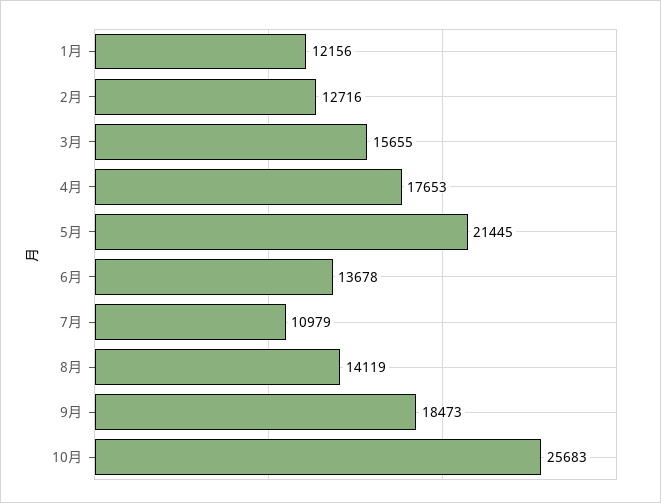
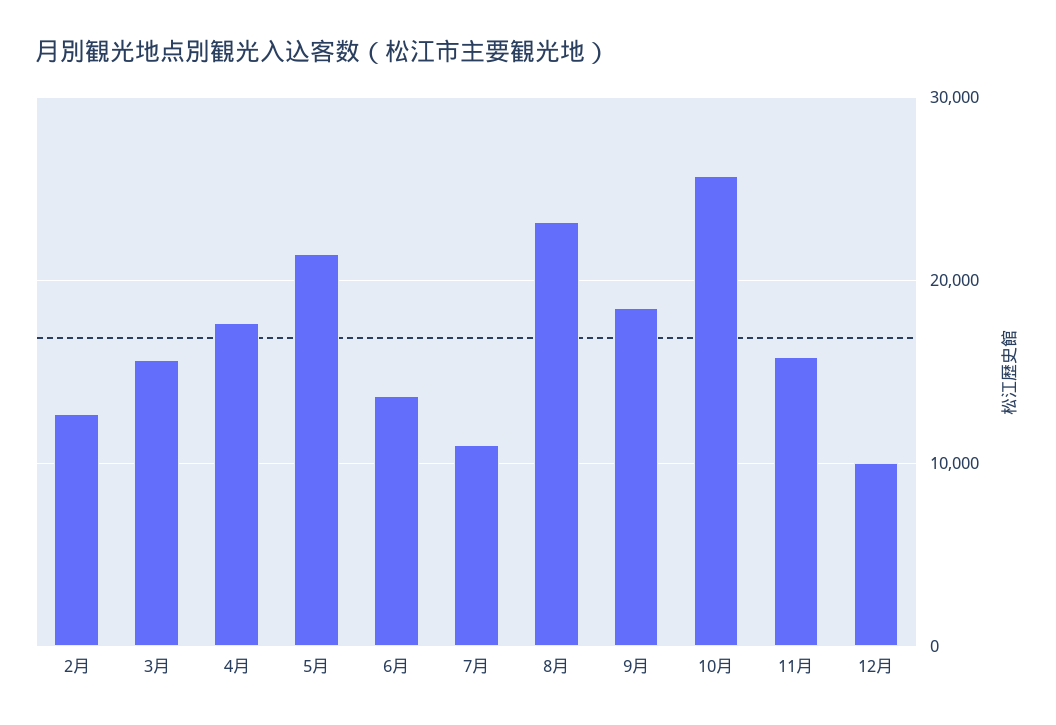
1月: 12156 -> none
8月: 14119 -> 23000
11月: none -> 16000
12月: none -> 10000

